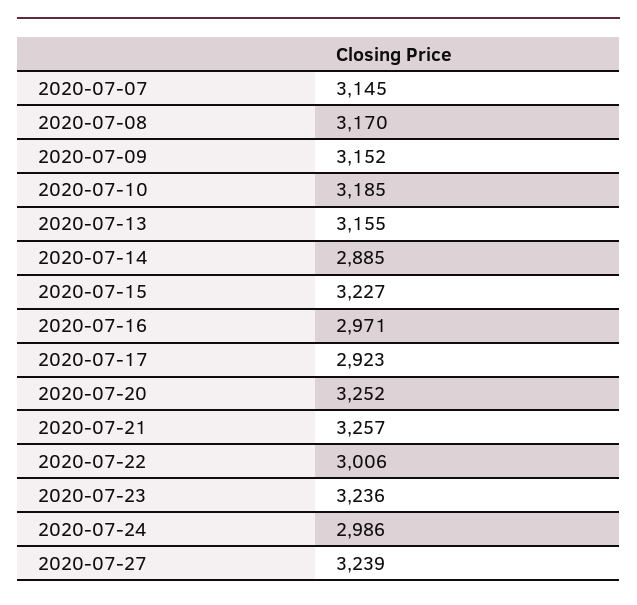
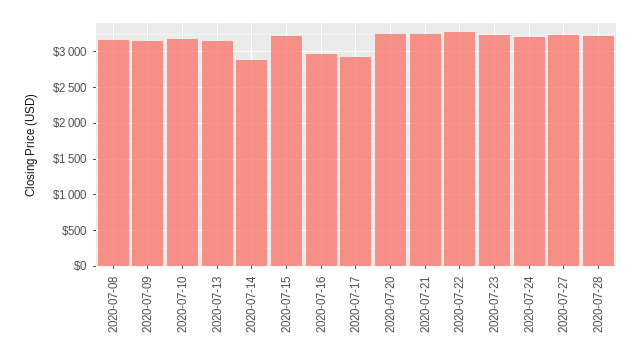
2020-07-07: 3145 -> none
2020-07-22: 3006 -> 3300
2020-07-24: 2986 -> 3200
2020-07-28: none -> 3200

